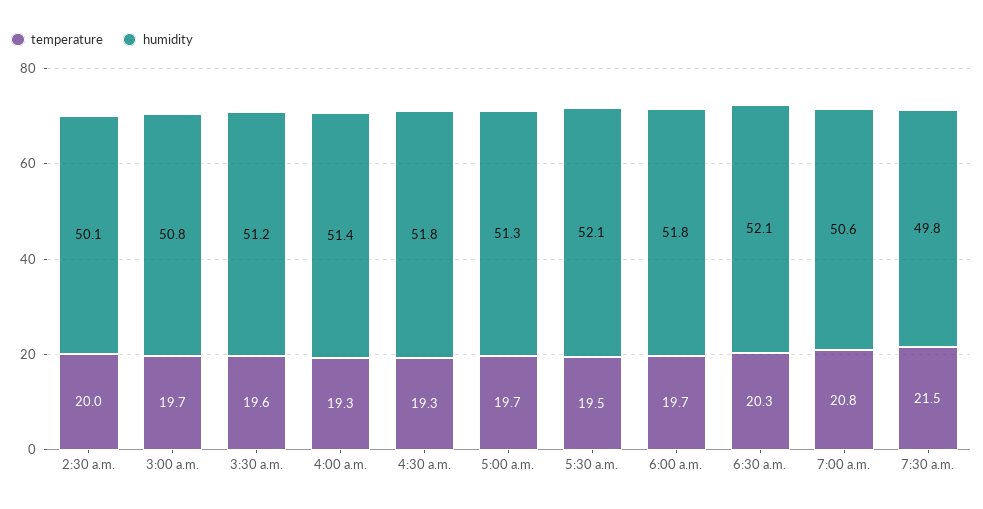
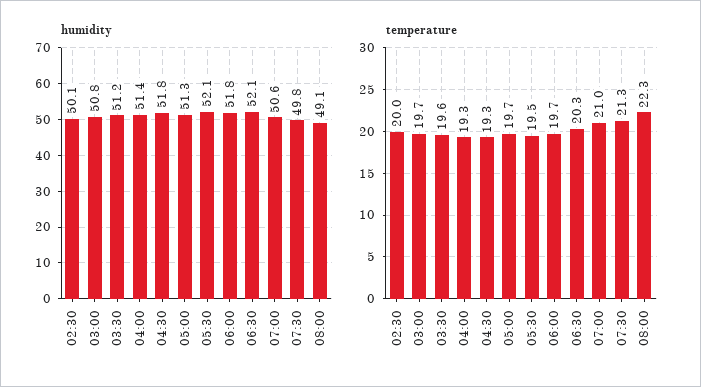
temperature, 7:00 a.m.: 20.8 -> 21
temperature, 7:30 a.m.: 21.5 -> 21.3
humidity, 08:00: none -> 49.1
temperature, 08:00: none -> 22.3

